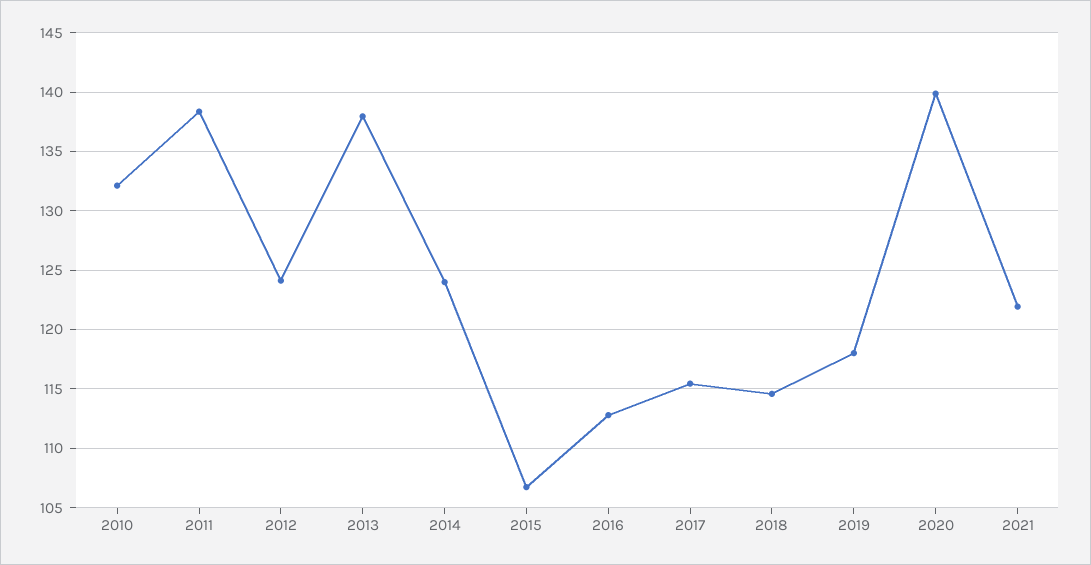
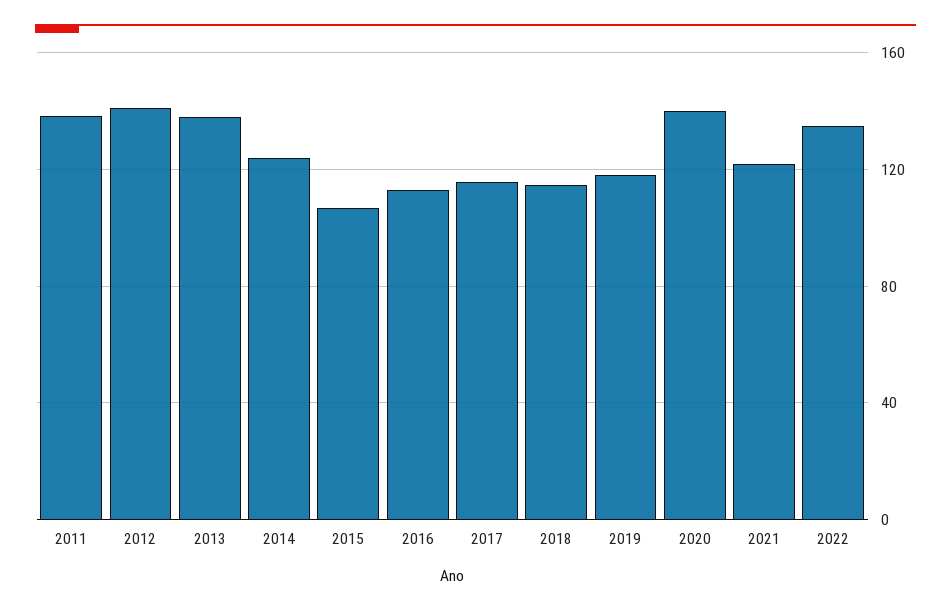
2010: 132 -> none
2012: 124 -> 140
2022: none -> 135

